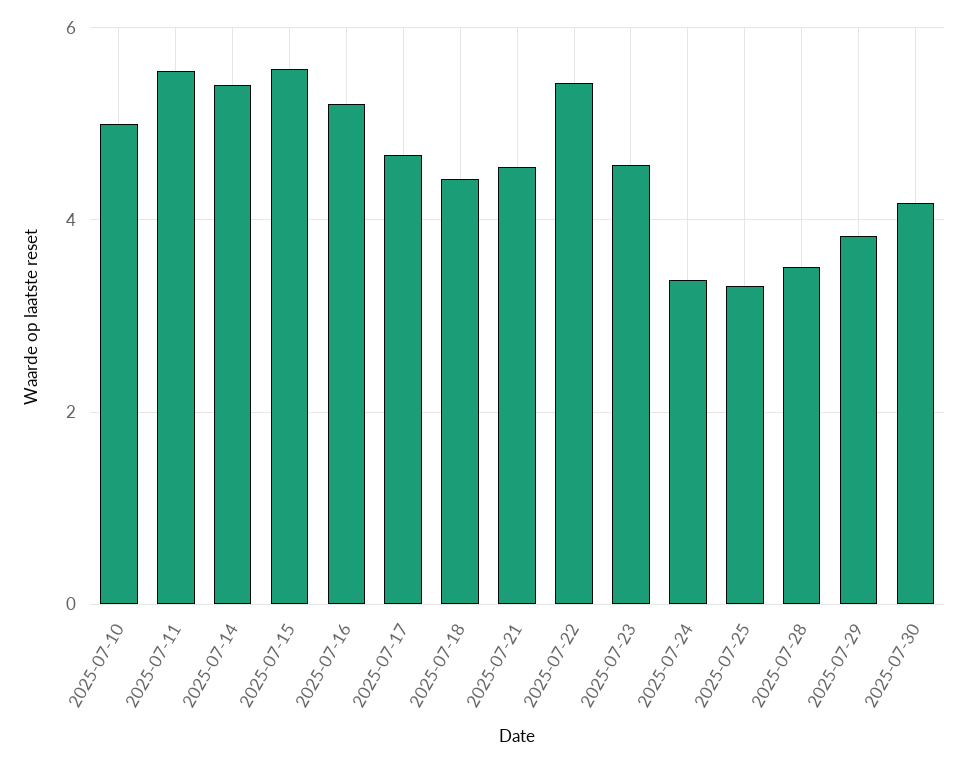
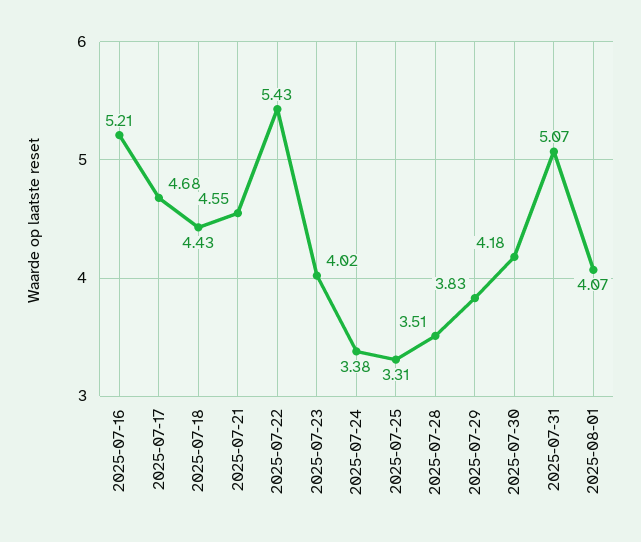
2025-07-10: 5 -> none
2025-07-11: 5.6 -> none
2025-07-14: 5.4 -> none
2025-07-15: 5.6 -> none
2025-07-23: 4.6 -> 4.02
2025-07-31: none -> 5.07
2025-08-01: none -> 4.07

